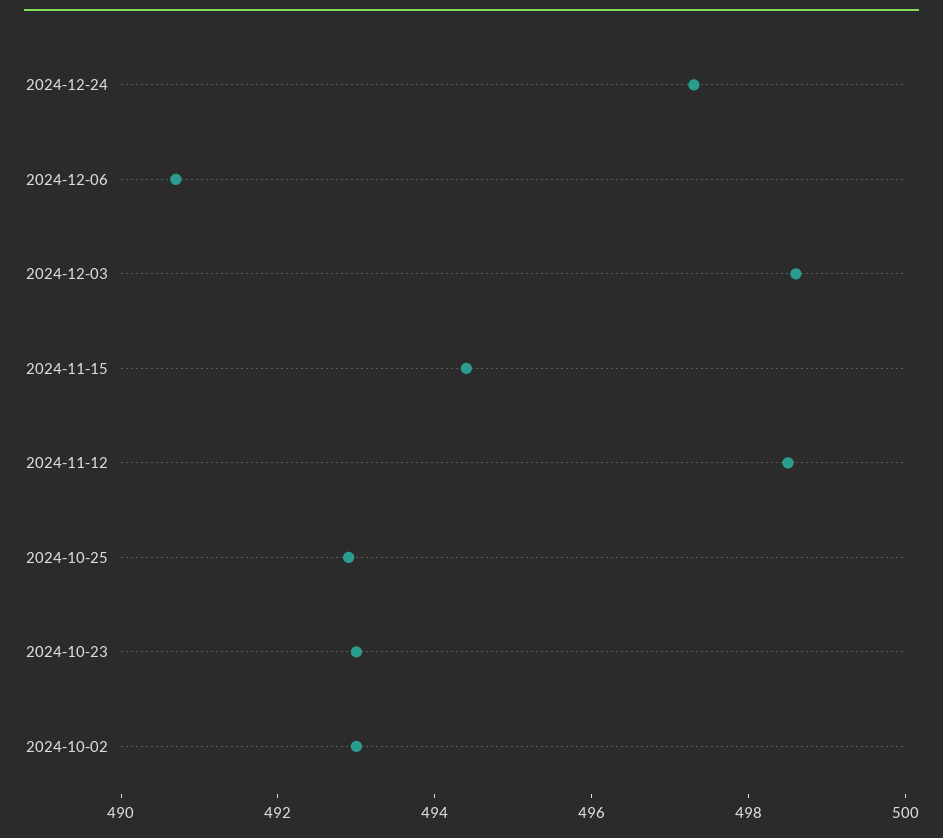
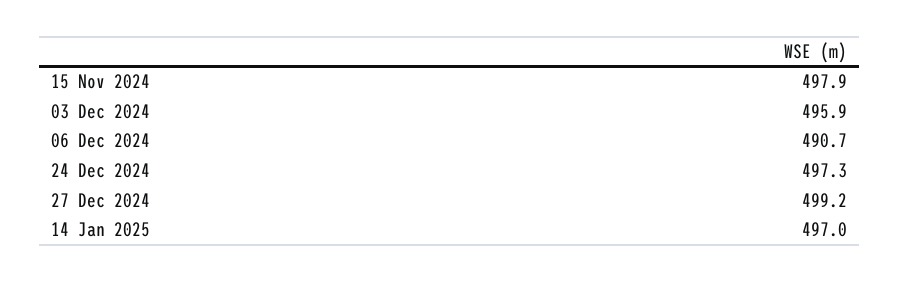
2024-12-03: 498.5 -> 495.9
2024-11-15: 494.5 -> 497.9
2024-11-12: 498.5 -> none
2024-10-25: 493 -> none
2024-10-23: 493 -> none
2024-10-02: 493 -> none
27 Dec 2024: none -> 499.2
14 Jan 2025: none -> 497

